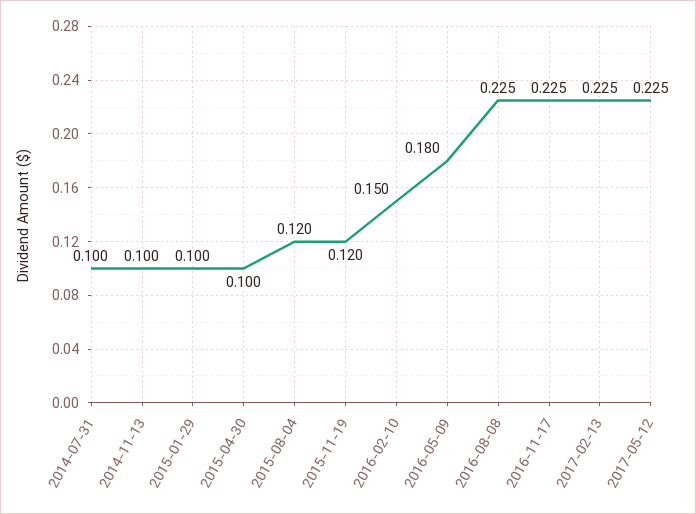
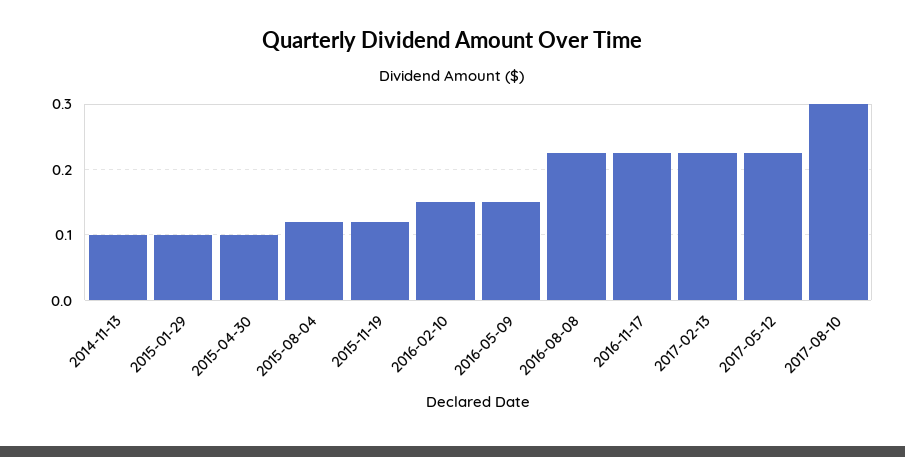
2014-07-31: 0.1 -> none
2016-05-09: 0.18 -> 0.15
2017-08-10: none -> 0.3

